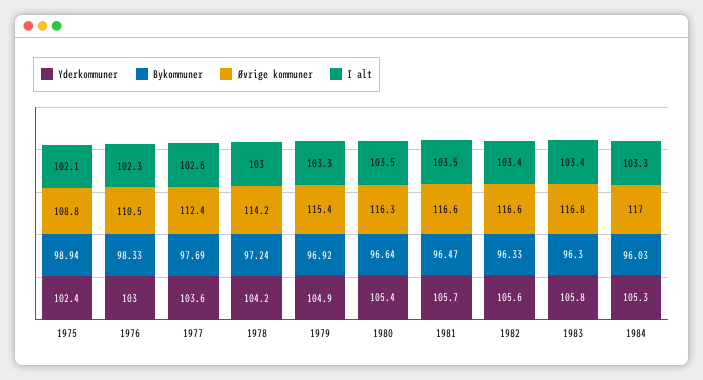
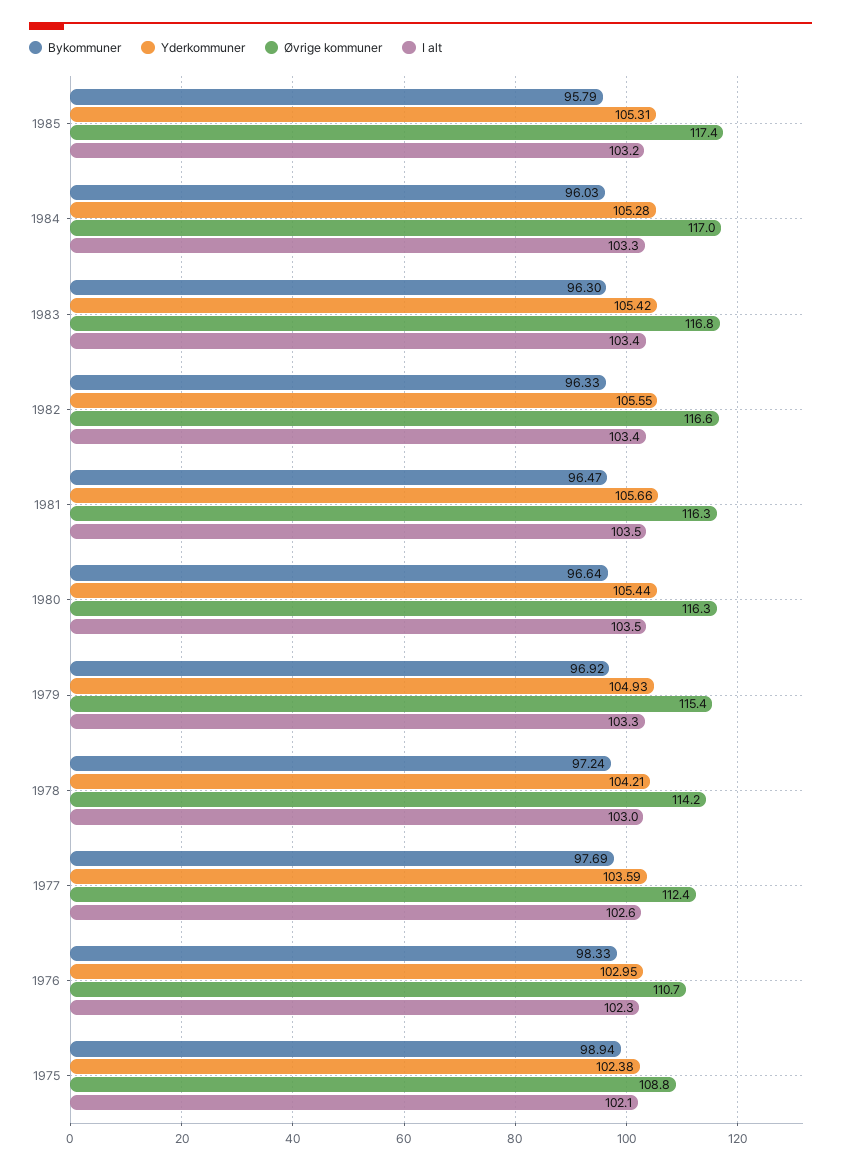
Øvrige kommuner, 1976: 110.5 -> 110.7
Øvrige kommuner, 1981: 116.6 -> 116.3
Yderkommuner, 1983: 105.8 -> 105.42
Bykommuner, 1985: none -> 95.79
Yderkommuner, 1985: none -> 105.31
Øvrige kommuner, 1985: none -> 117.4
I alt, 1985: none -> 103.2

